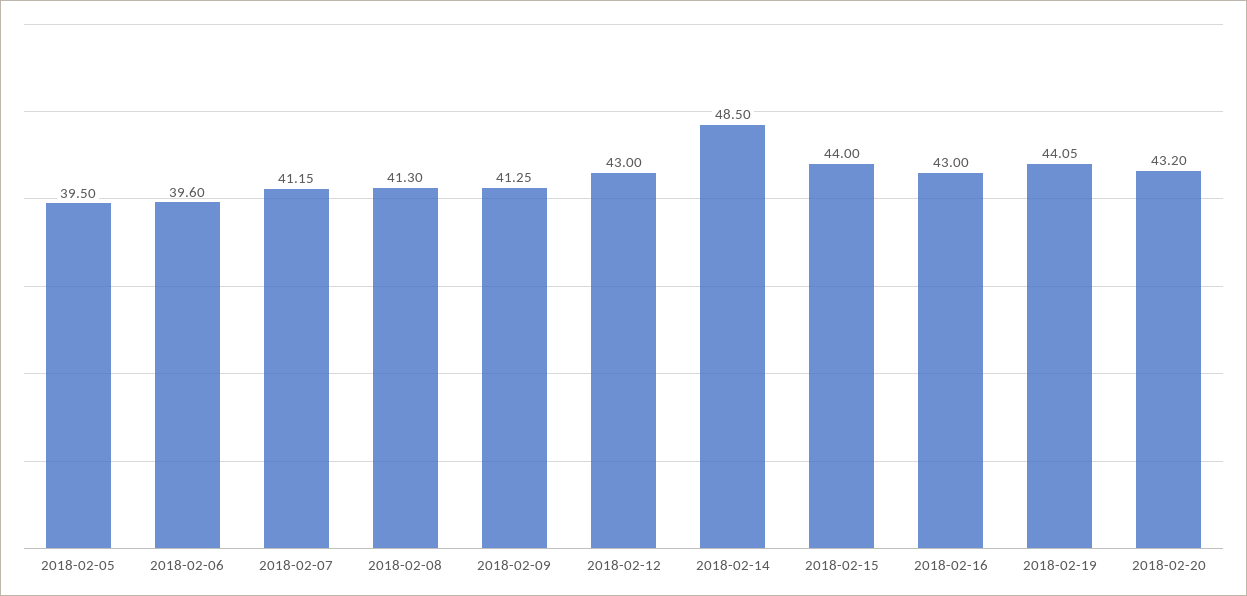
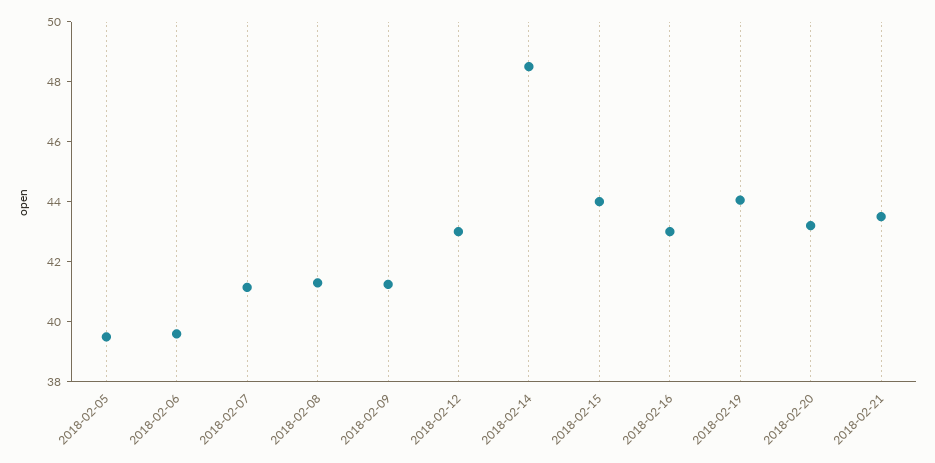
2018-02-21: none -> 43.5

